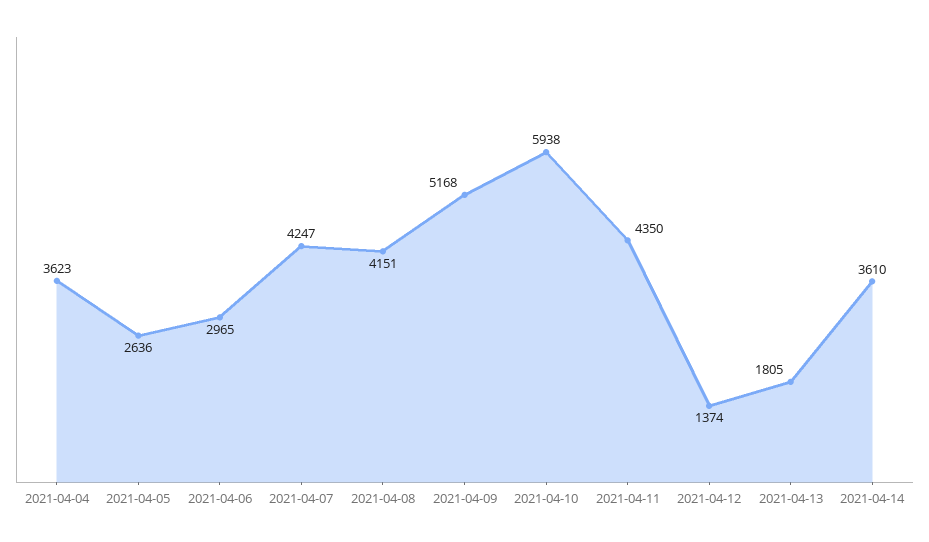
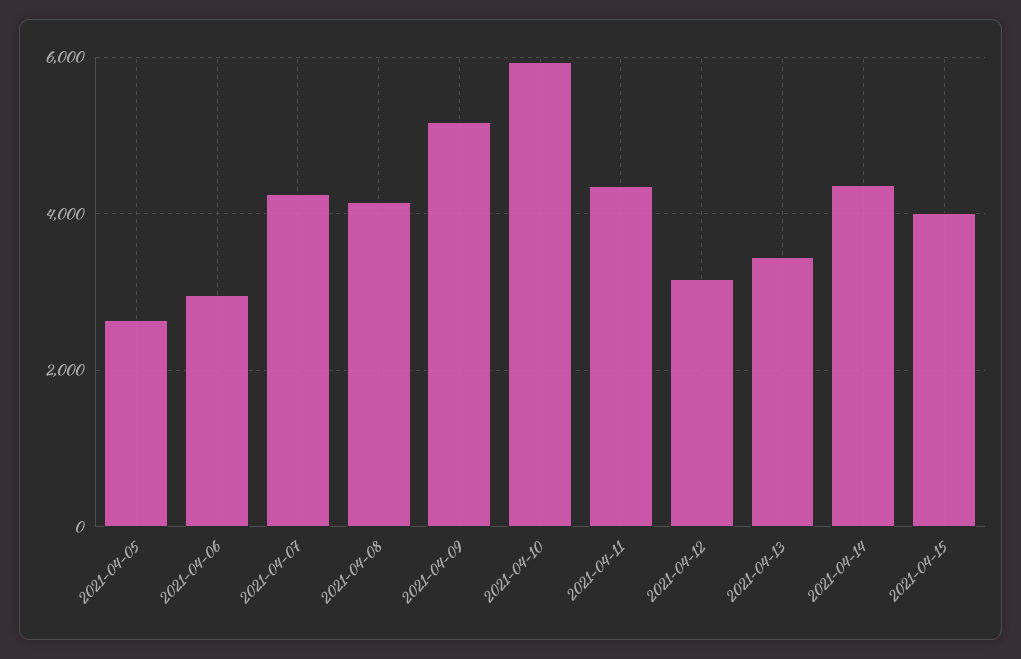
2021-04-04: 3623 -> none
2021-04-12: 1374 -> 3200
2021-04-13: 1805 -> 3400
2021-04-14: 3610 -> 4400
2021-04-15: none -> 4000

